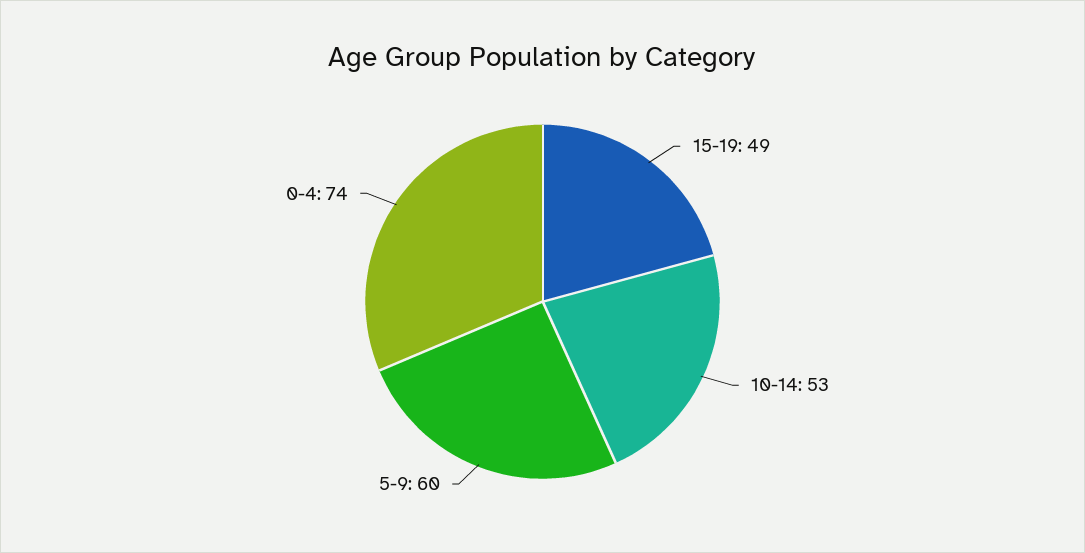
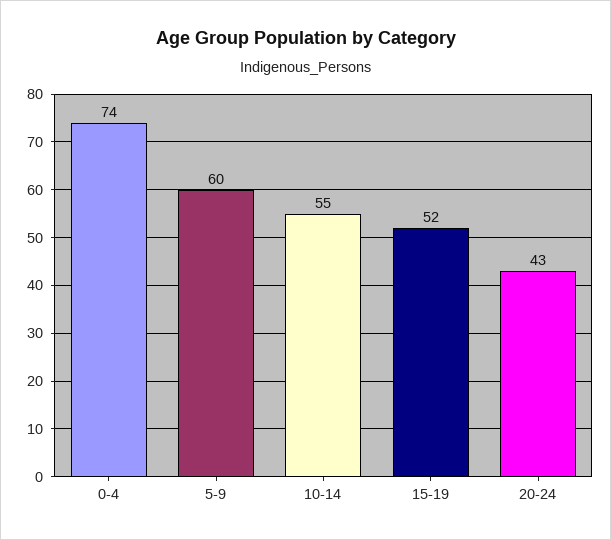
15-19: 49 -> 52
10-14: 53 -> 55
20-24: none -> 43

